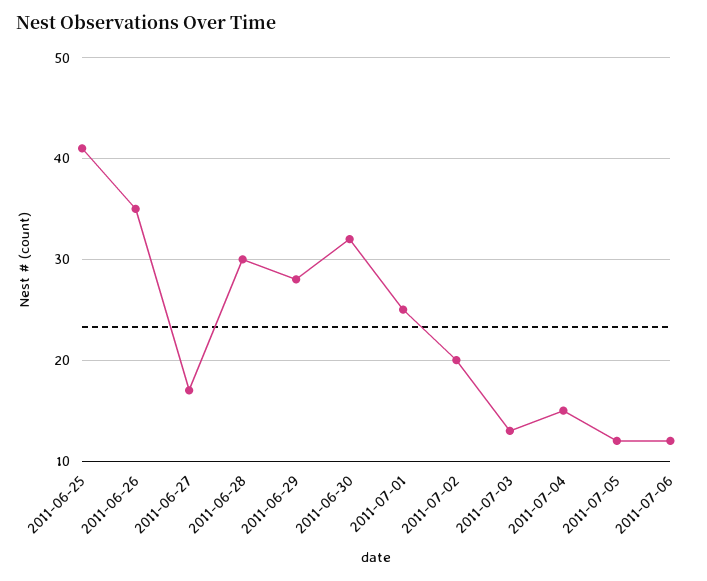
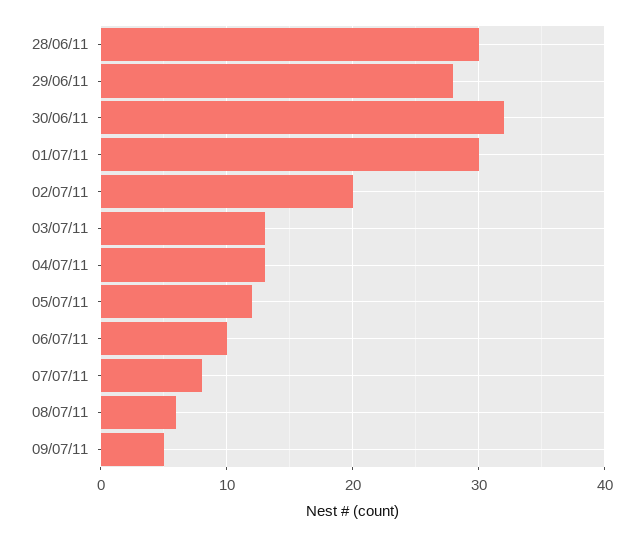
2011-06-25: 41 -> none
2011-06-26: 35 -> none
2011-06-27: 17 -> none
2011-07-01: 25 -> 30
2011-07-04: 15 -> 13
2011-07-06: 12 -> 10
07/07/11: none -> 8
08/07/11: none -> 6
09/07/11: none -> 5

